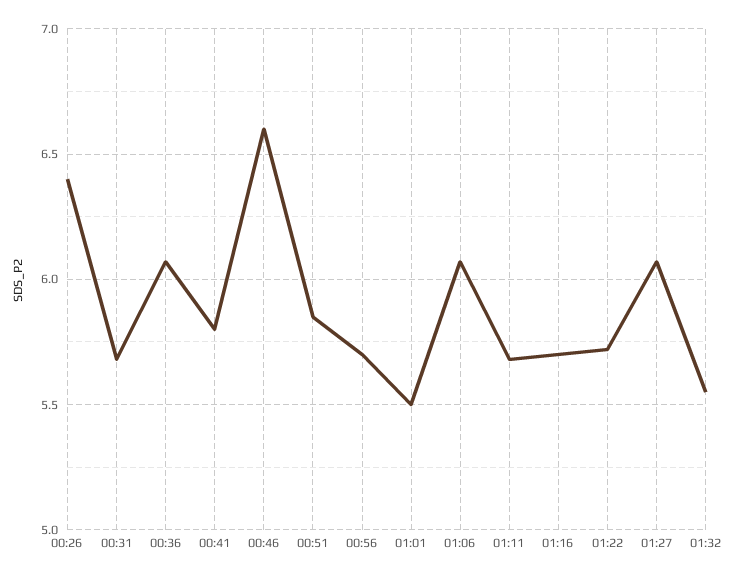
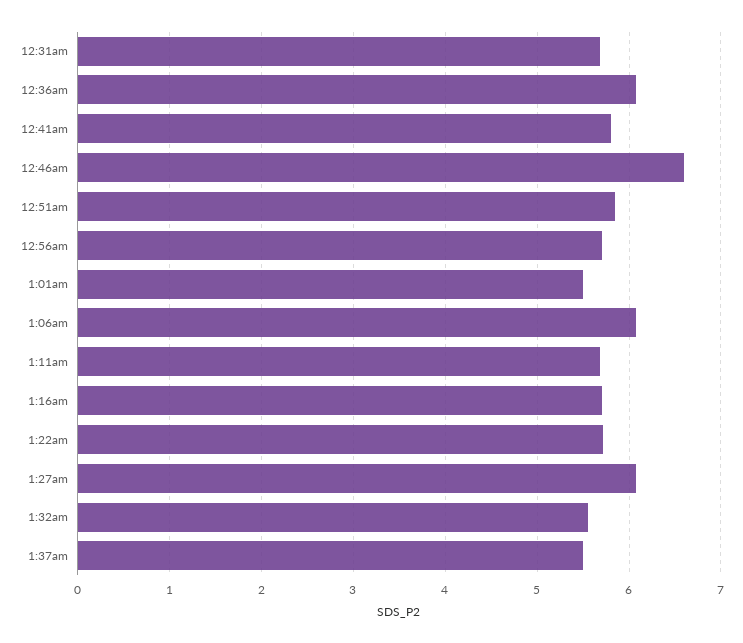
00:26: 6.4 -> none
1:37am: none -> 5.5

